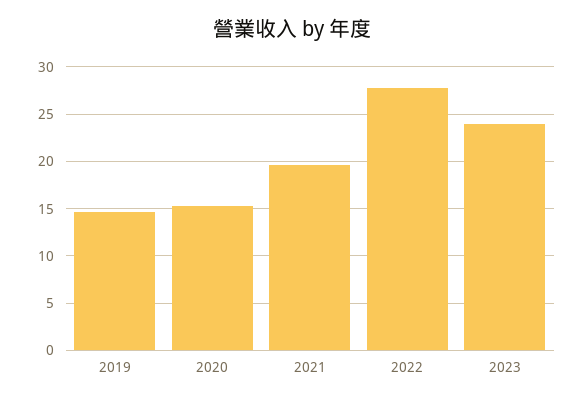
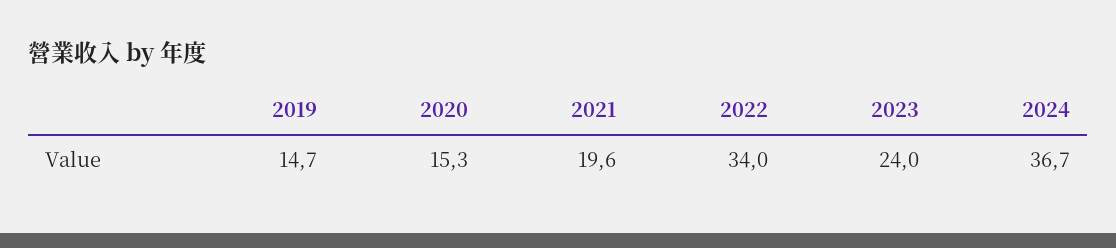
2022: 28 -> 34
2024: none -> 36.7

